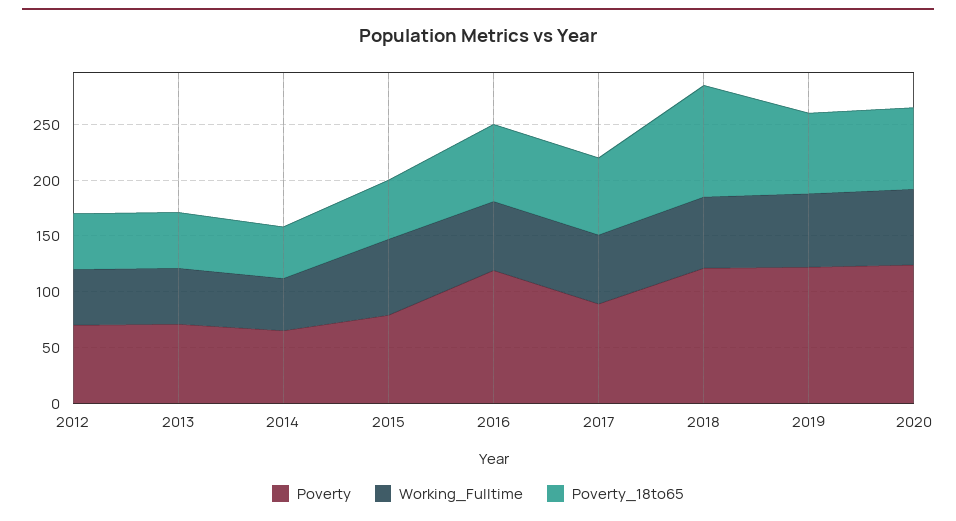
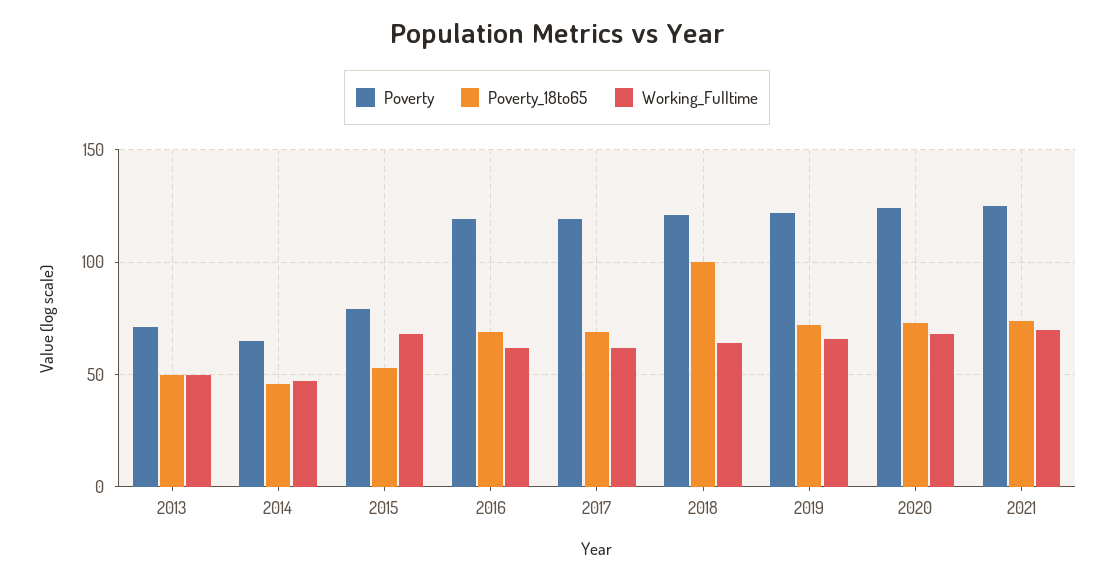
Poverty, 2012: 70 -> none
Working_Fulltime, 2012: 50 -> none
Poverty_18to65, 2012: 50 -> none
Poverty, 2017: 90 -> 120
Poverty, 2021: none -> 125
Poverty_18to65, 2021: none -> 75
Working_Fulltime, 2021: none -> 70

